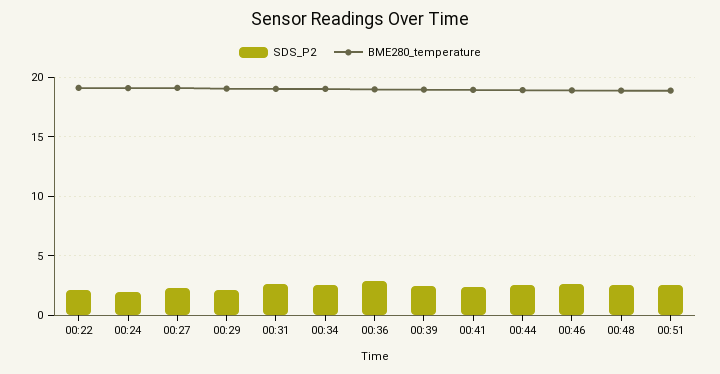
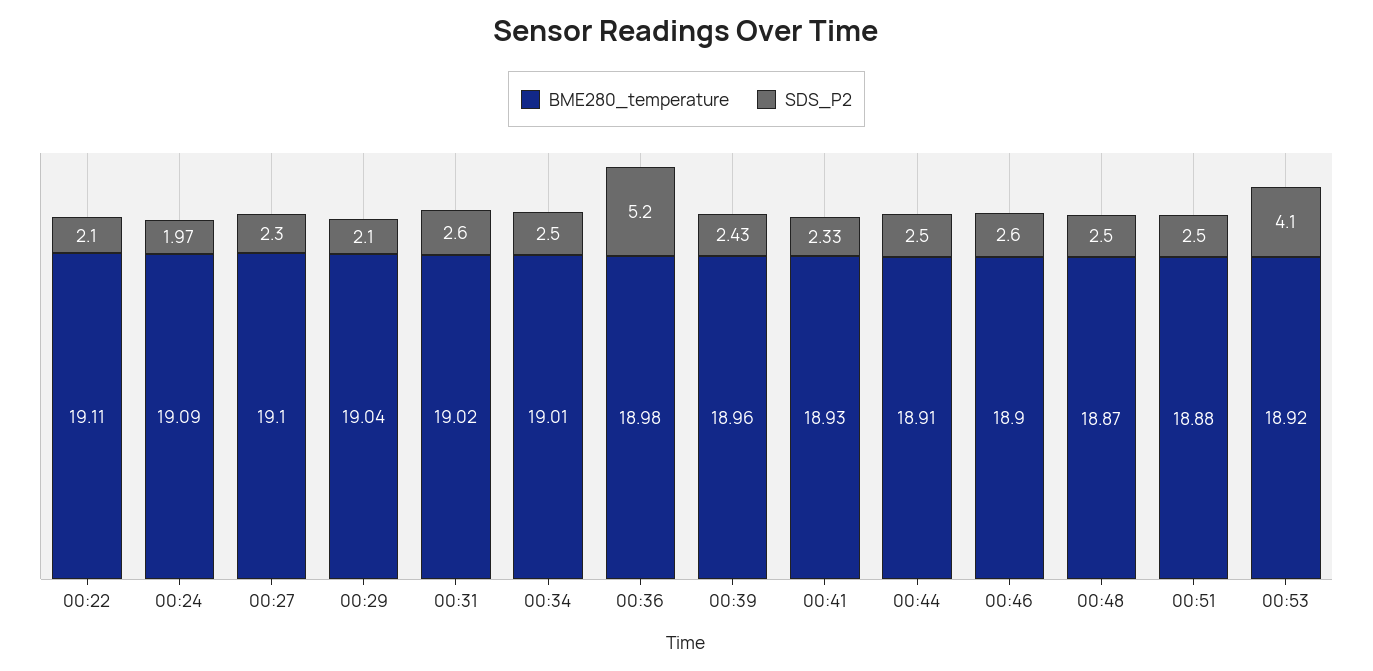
SDS_P2, 00:36: 3 -> 5.2
BME280_temperature, 00:53: none -> 18.92
SDS_P2, 00:53: none -> 4.1

